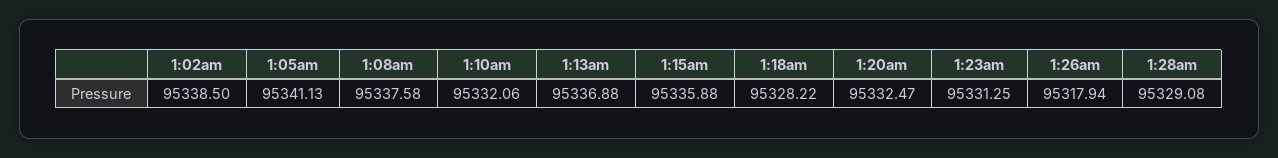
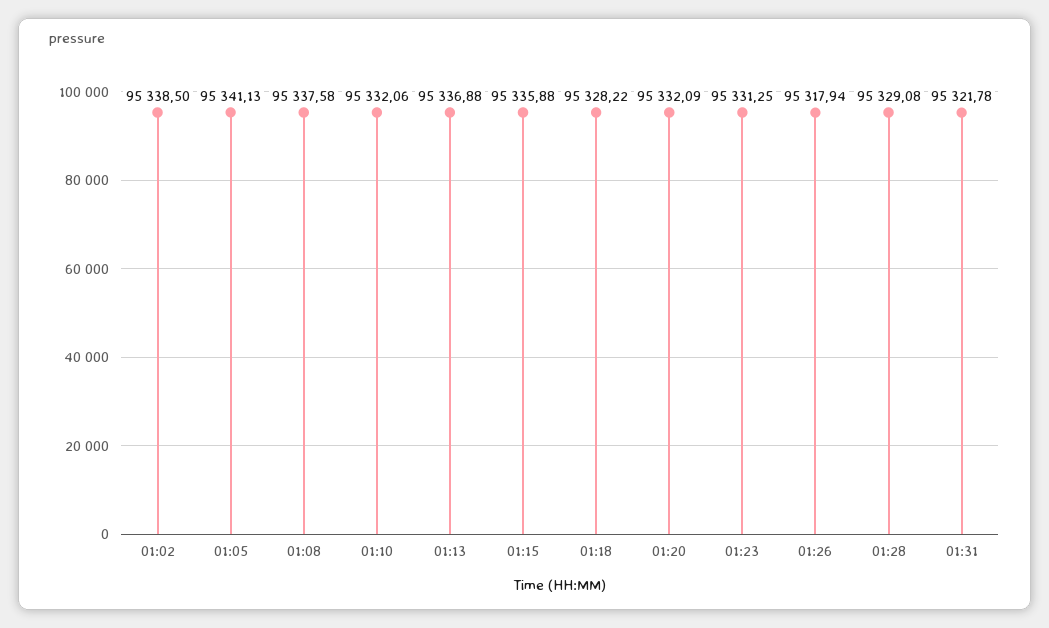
1:20am: 95332.47 -> 95332.09
01:31: none -> 95321.78

